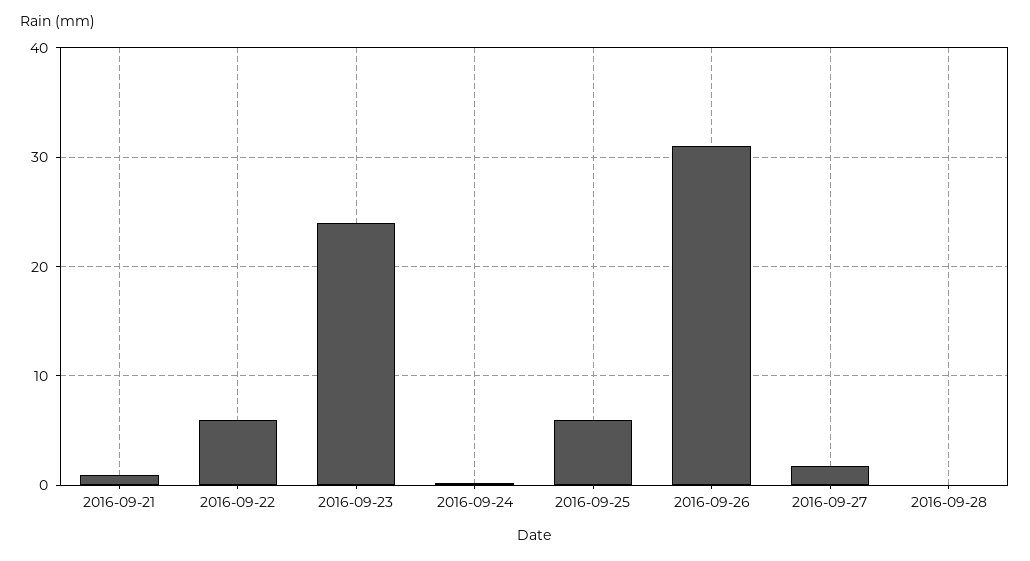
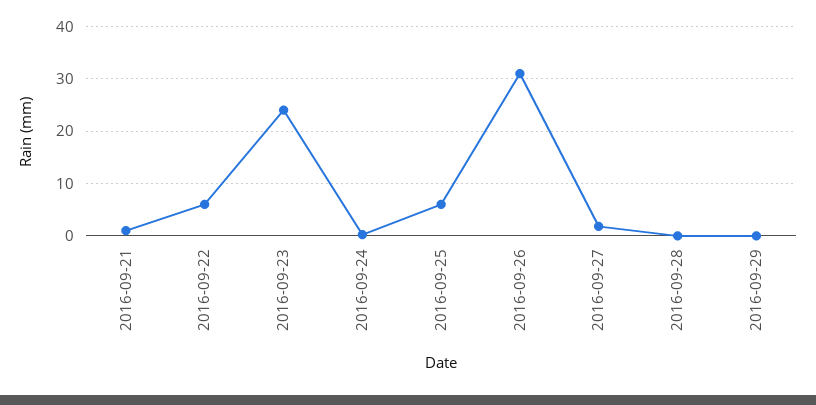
2016-09-29: none -> 0

